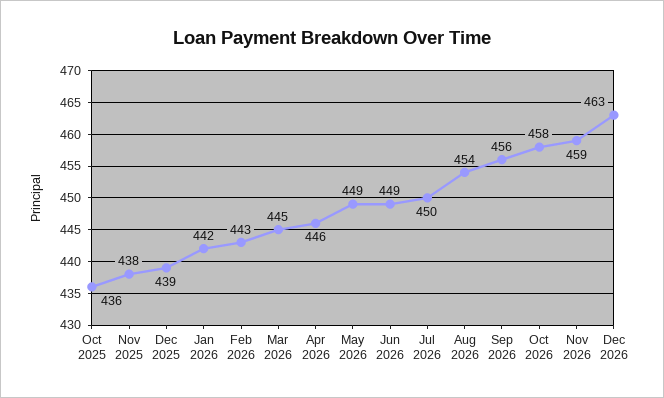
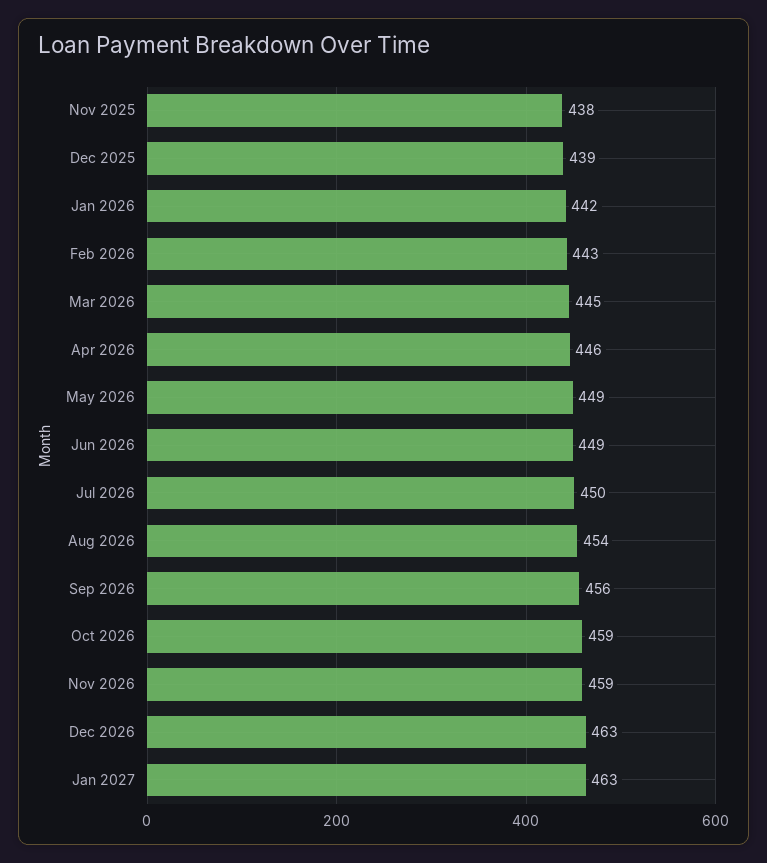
Oct 2025: 436 -> none
Oct 2026: 458 -> 459
Jan 2027: none -> 463

